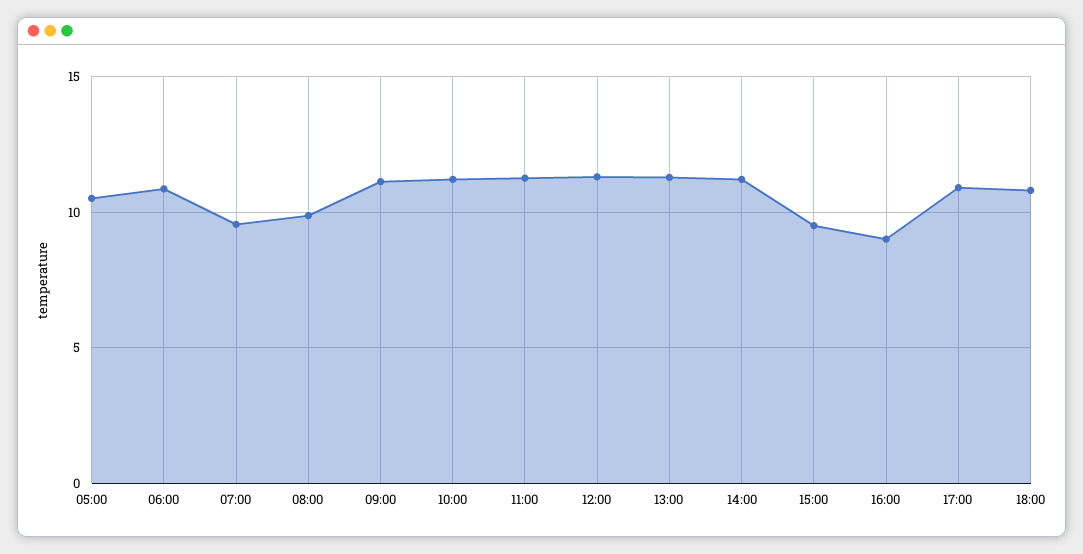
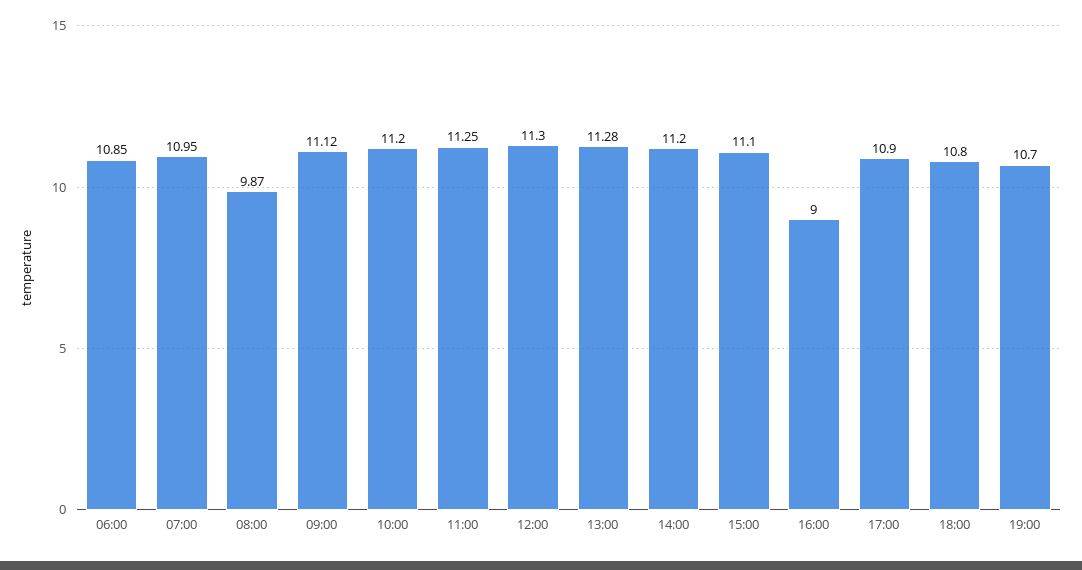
05:00: 10.5 -> none
07:00: 9.5 -> 10.95
15:00: 9.5 -> 11.1
19:00: none -> 10.7

